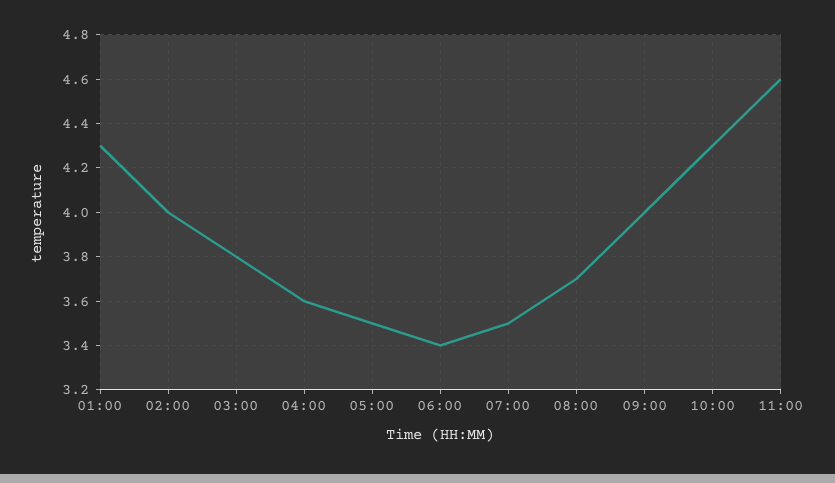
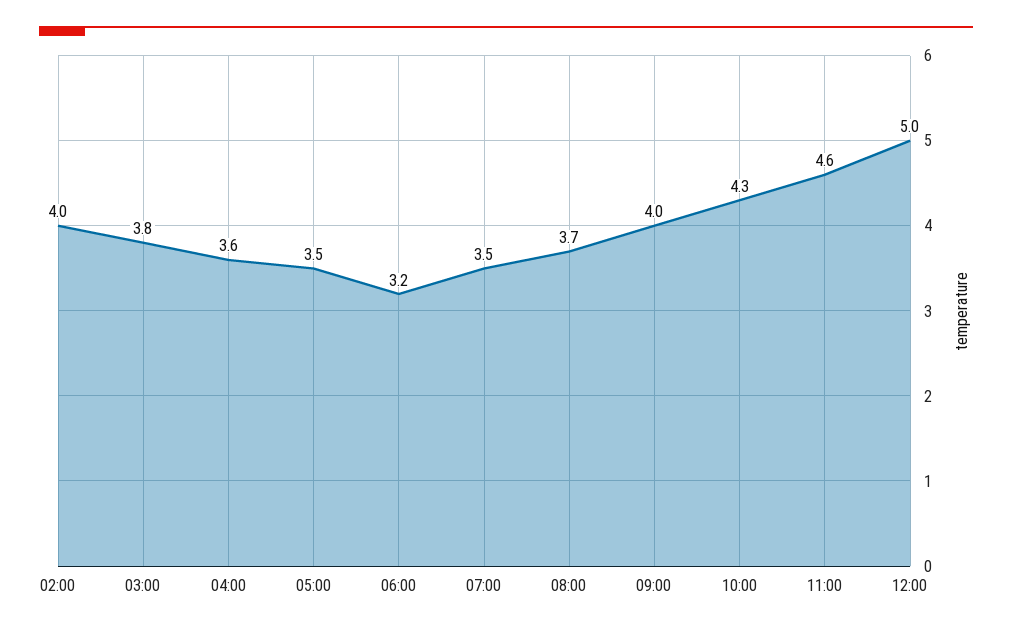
01:00: 4.3 -> none
06:00: 3.4 -> 3.2
12:00: none -> 5

